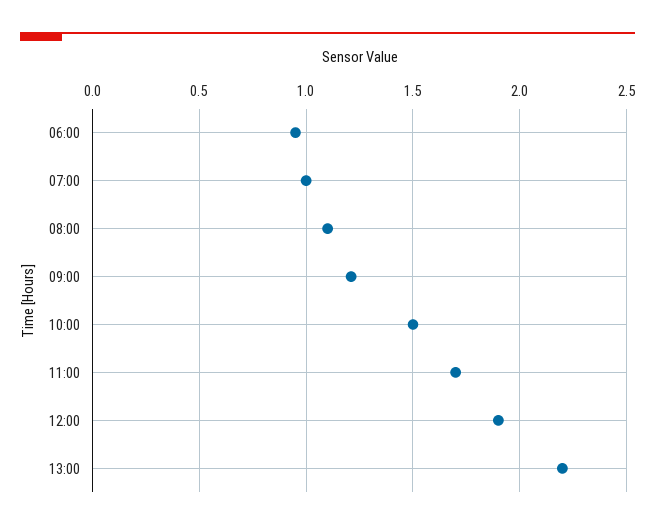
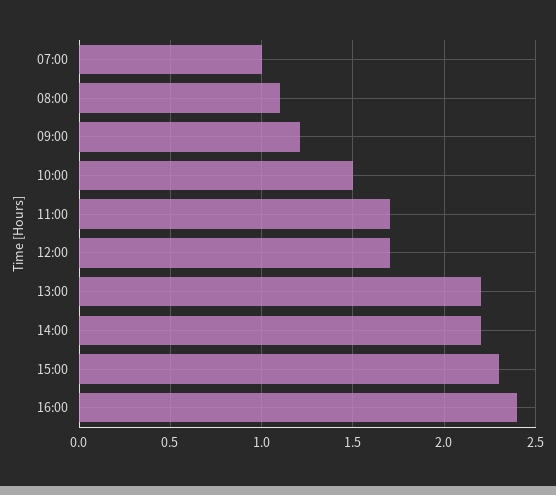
06:00: 0.95 -> none
12:00: 1.9 -> 1.7
14:00: none -> 2.2
15:00: none -> 2.3
16:00: none -> 2.4

